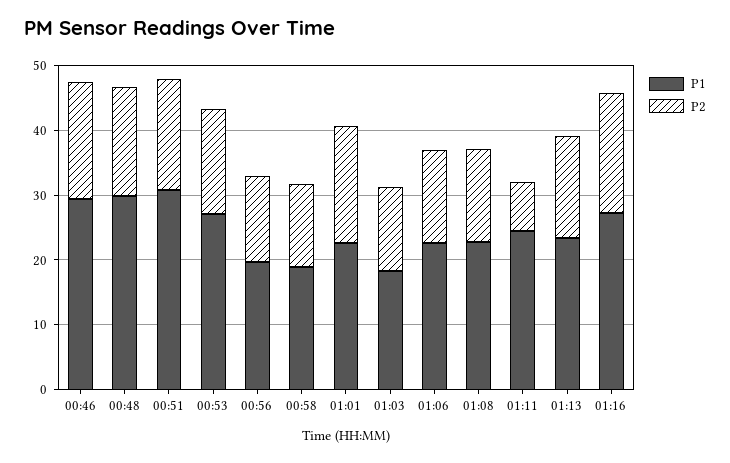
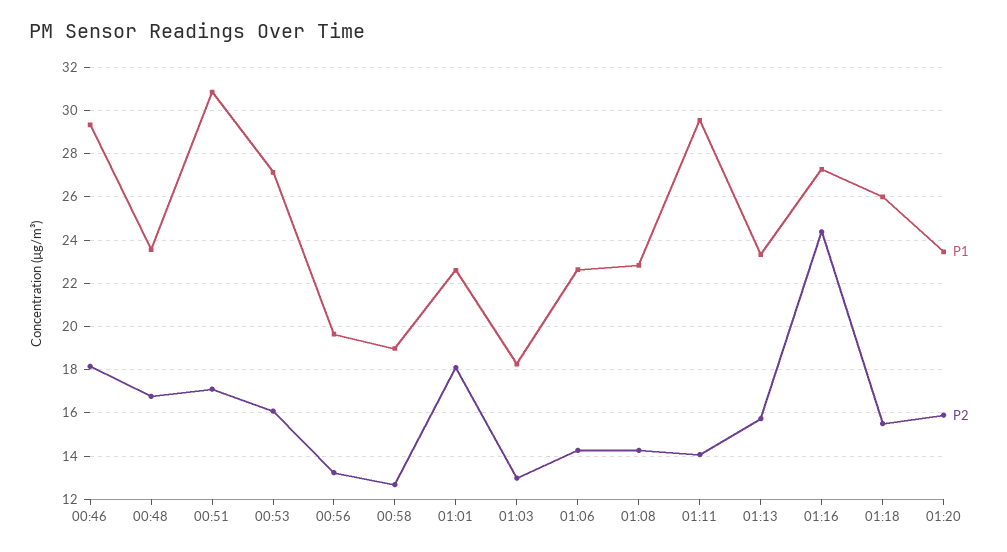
P1, 00:48: 30 -> 23.5
P1, 01:11: 24 -> 29.5
P2, 01:11: 8 -> 14
P2, 01:16: 18 -> 24.5
P1, 01:18: none -> 26
P2, 01:18: none -> 15.5
P1, 01:20: none -> 23.5
P2, 01:20: none -> 16

